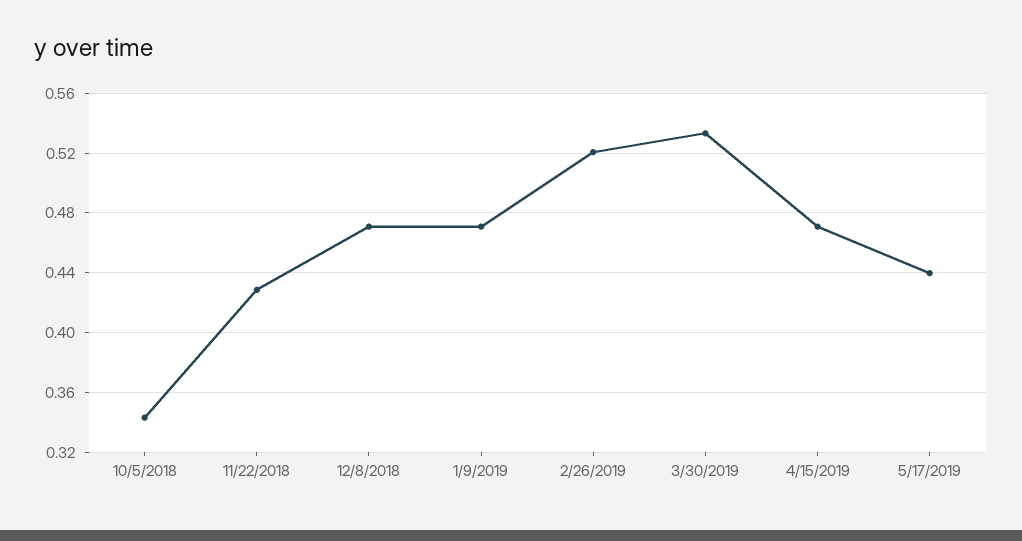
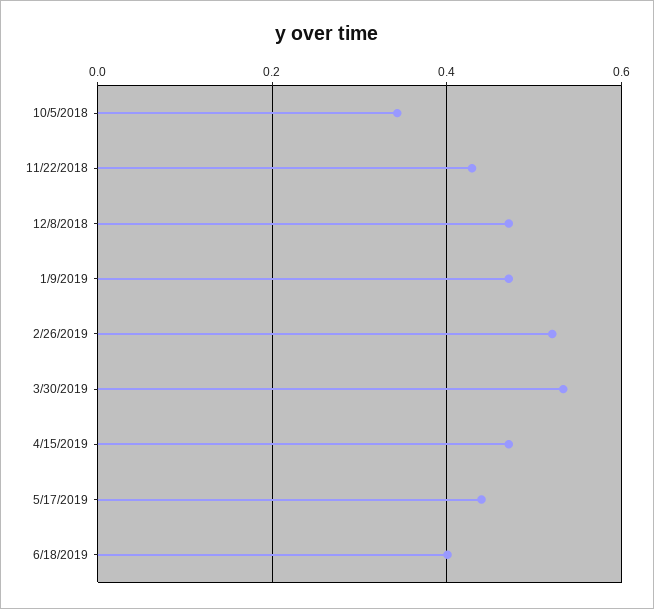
6/18/2019: none -> 0.4

